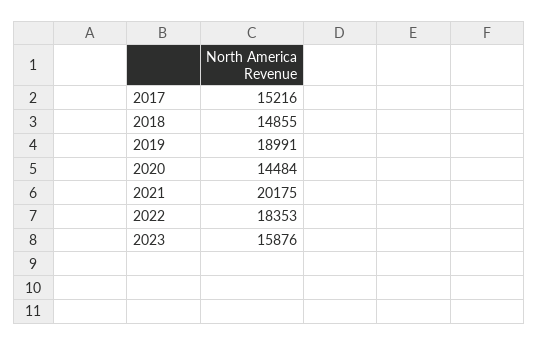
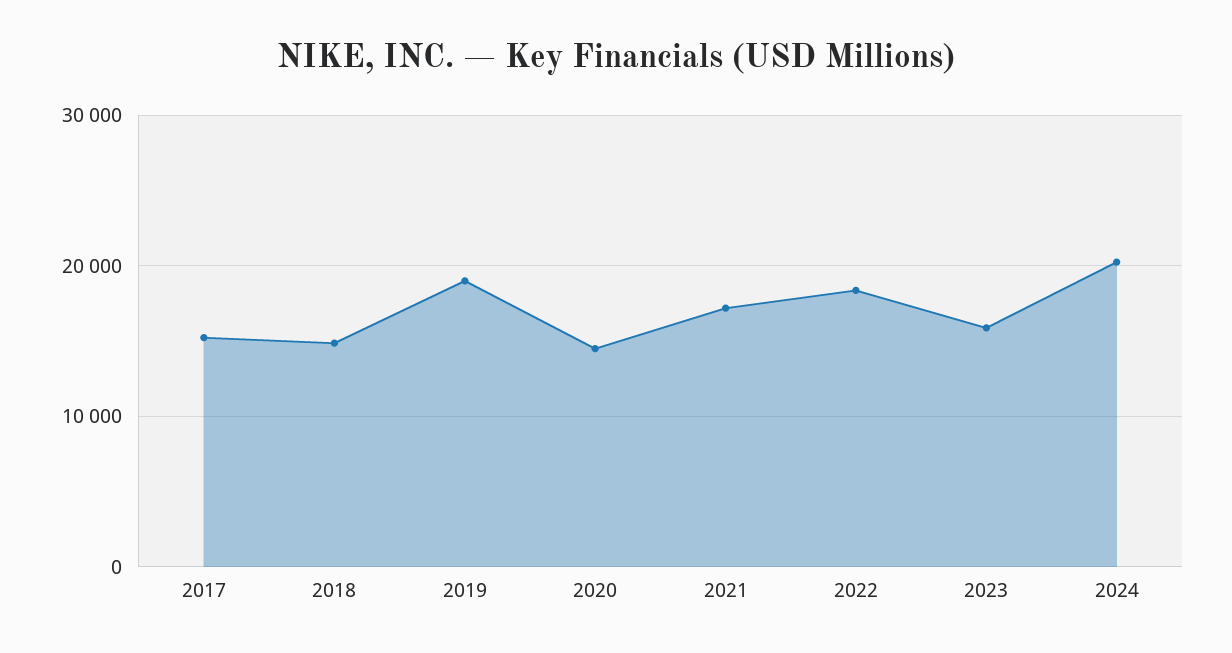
2021: 20175 -> 17000
2024: none -> 20000

